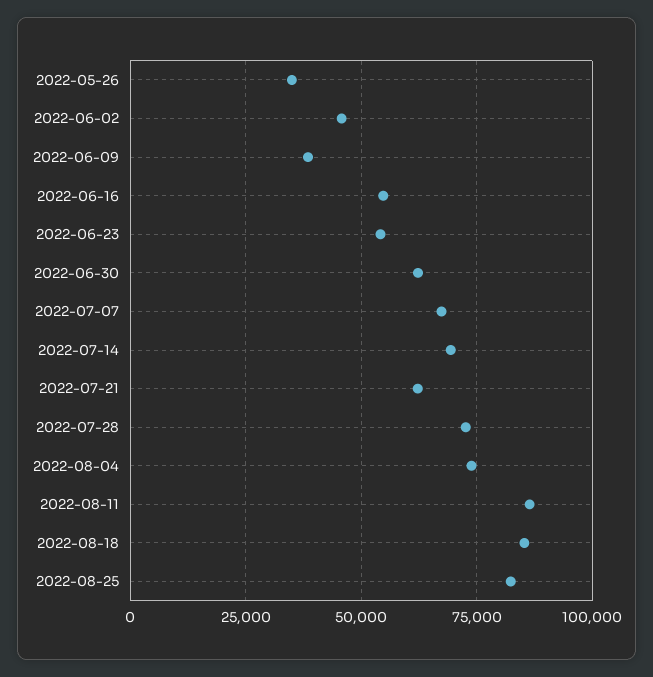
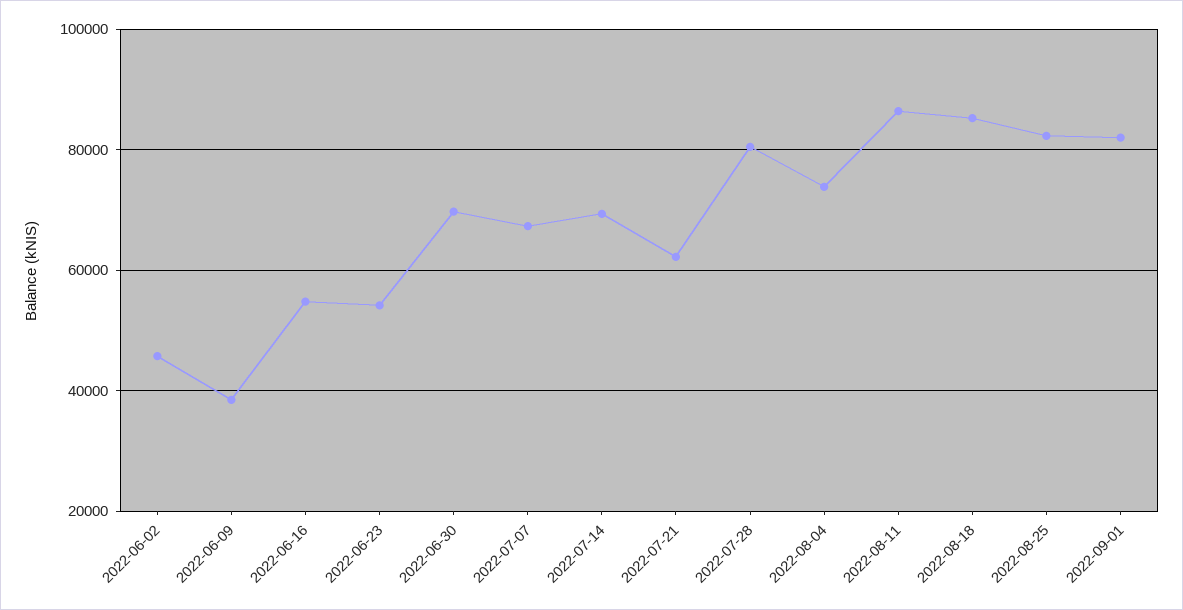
2022-05-26: 35000 -> none
2022-06-30: 62500 -> 70000
2022-07-28: 72500 -> 80000
2022-09-01: none -> 82000

